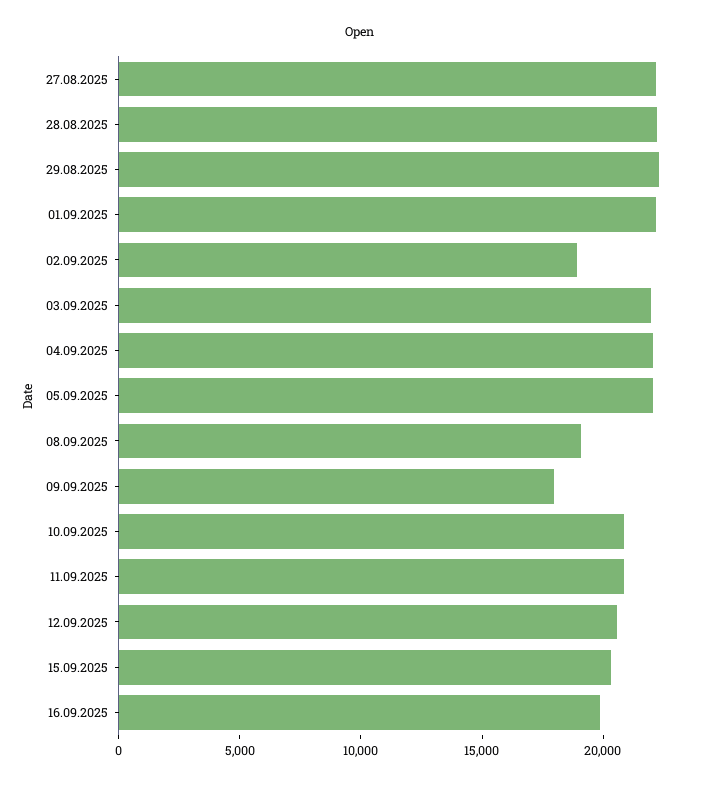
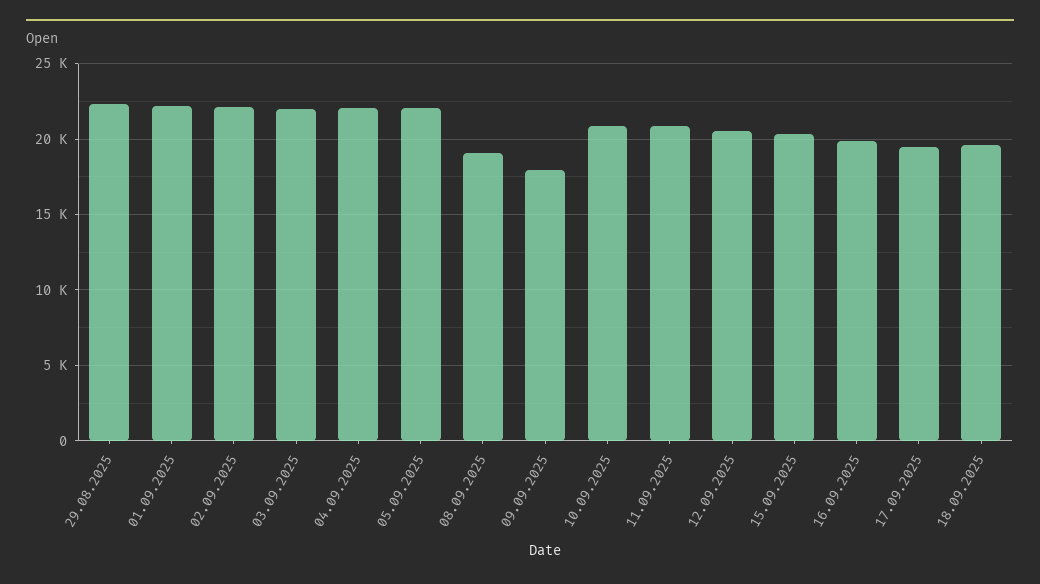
27.08.2025: 22000 -> none
28.08.2025: 22000 -> none
02.09.2025: 19000 -> 22000
17.09.2025: none -> 19500
18.09.2025: none -> 19500

